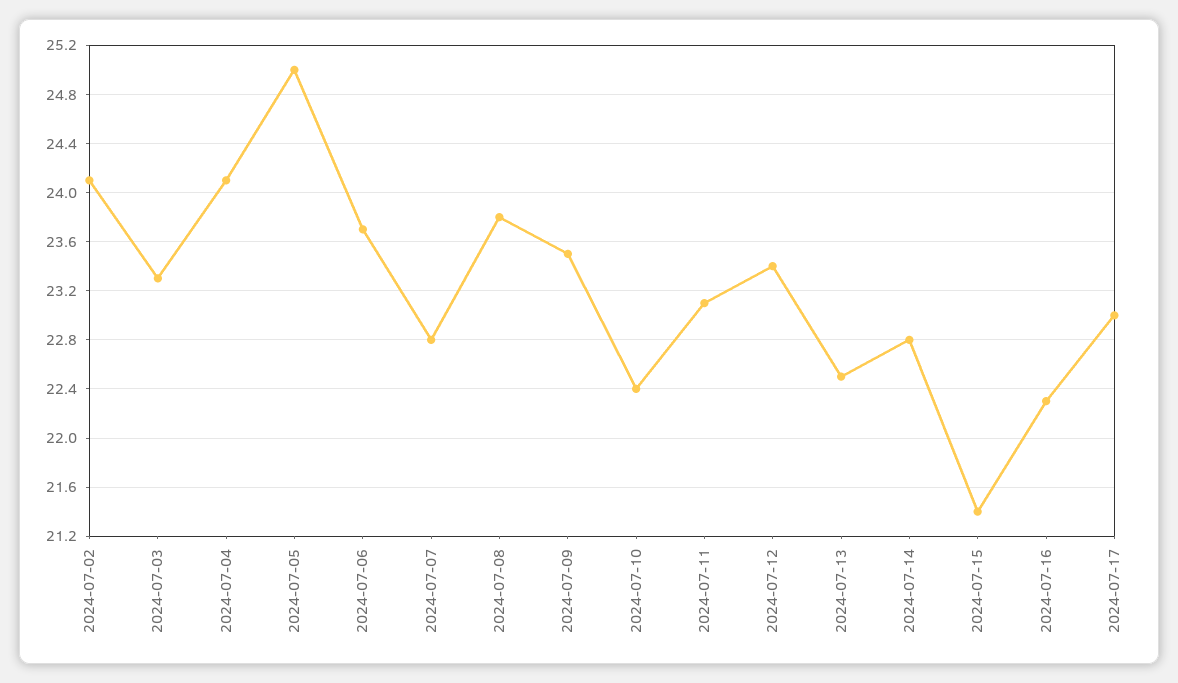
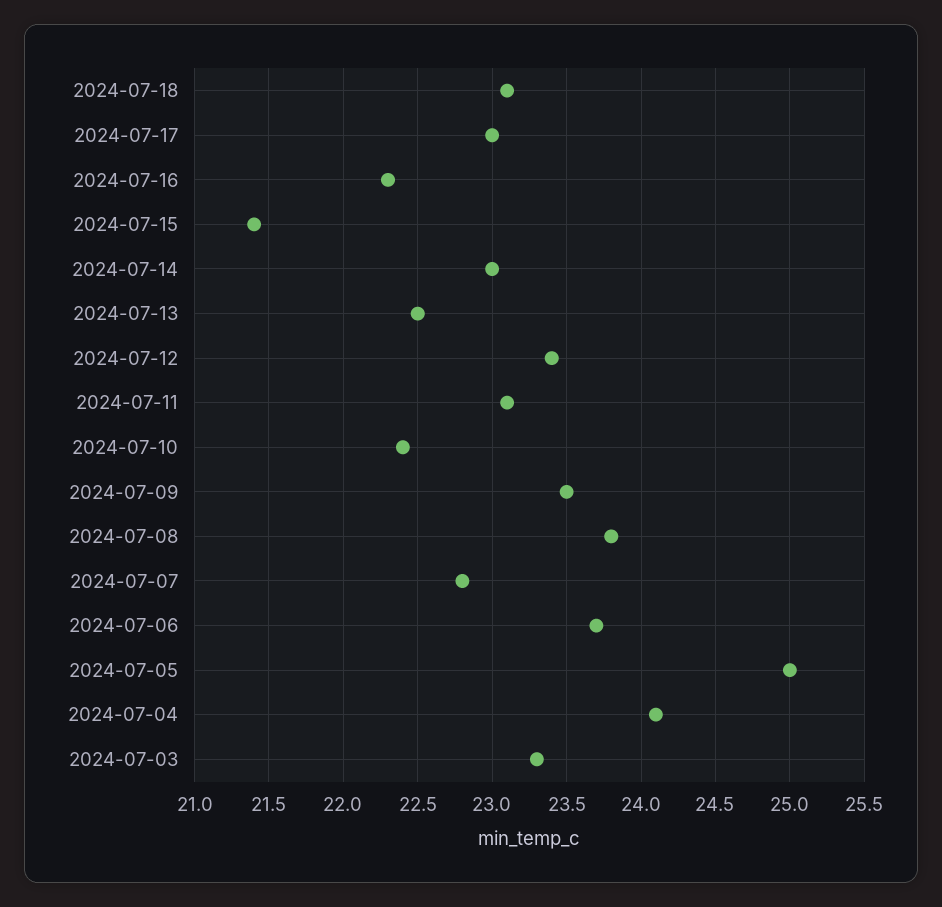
2024-07-02: 24.1 -> none
2024-07-14: 22.8 -> 23
2024-07-18: none -> 23.1

